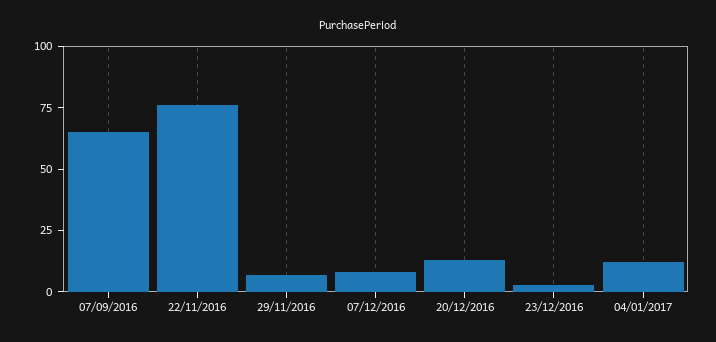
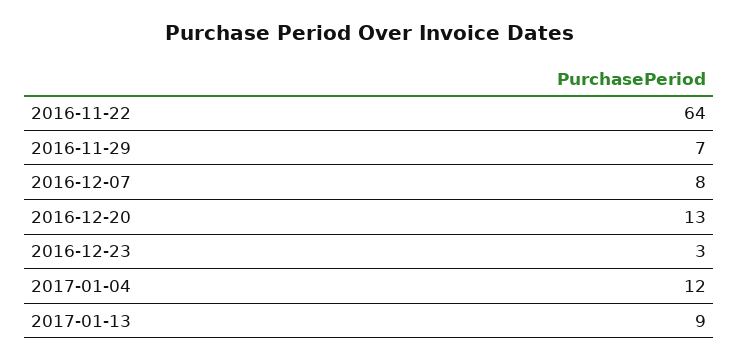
07/09/2016: 65 -> none
22/11/2016: 75 -> 64
2017-01-13: none -> 9

